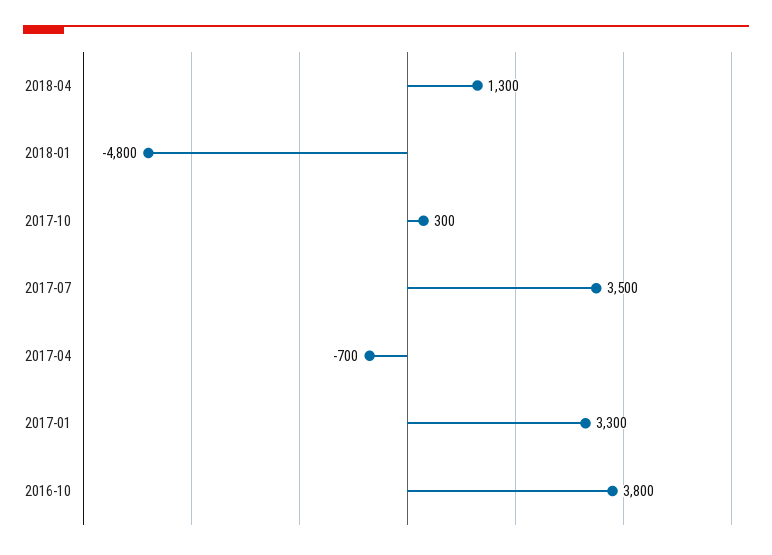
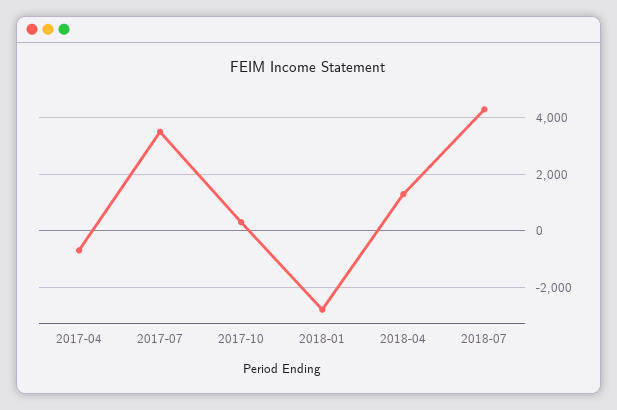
2018-01: -4800 -> -2750
2017-01: 3300 -> none
2016-10: 3800 -> none
2018-07: none -> 4250

